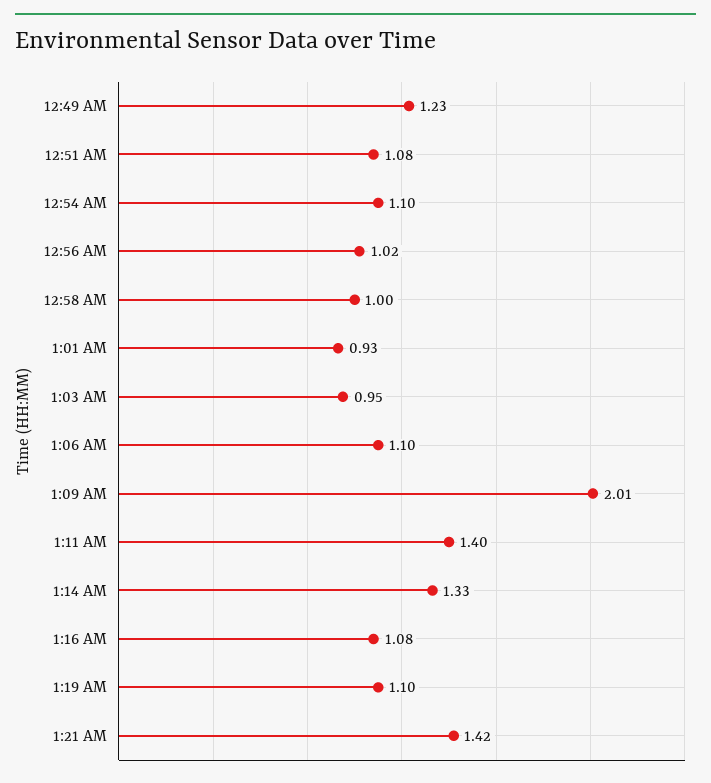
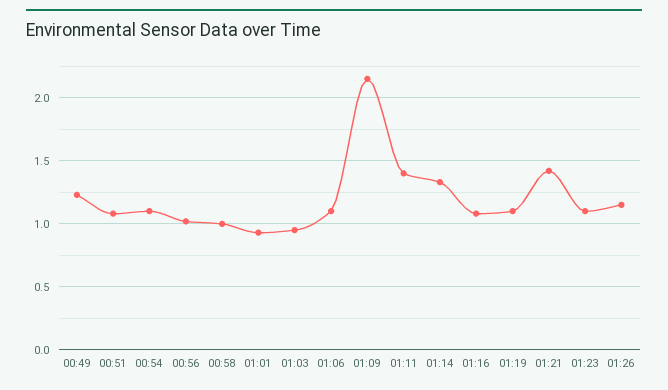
1:09 AM: 2.01 -> 2.15
01:23: none -> 1.1
01:26: none -> 1.15

